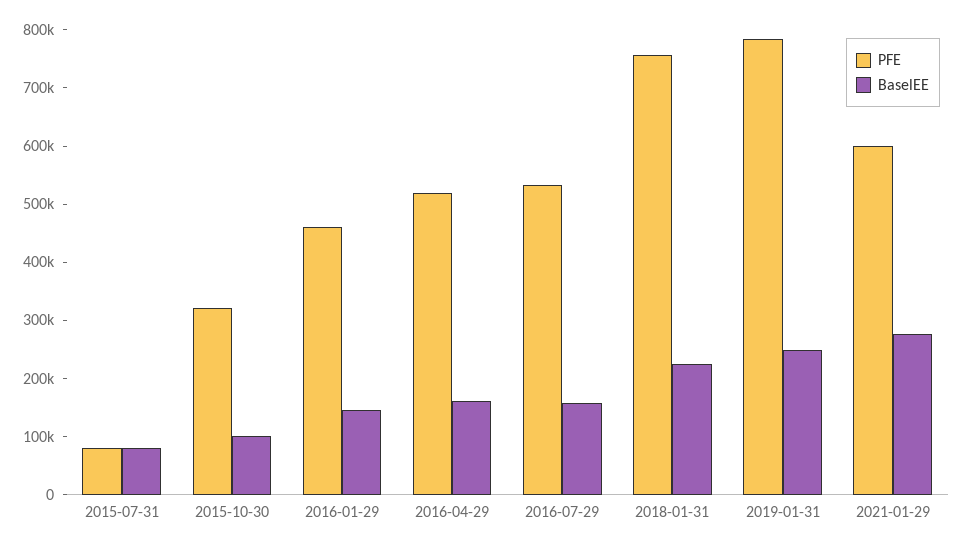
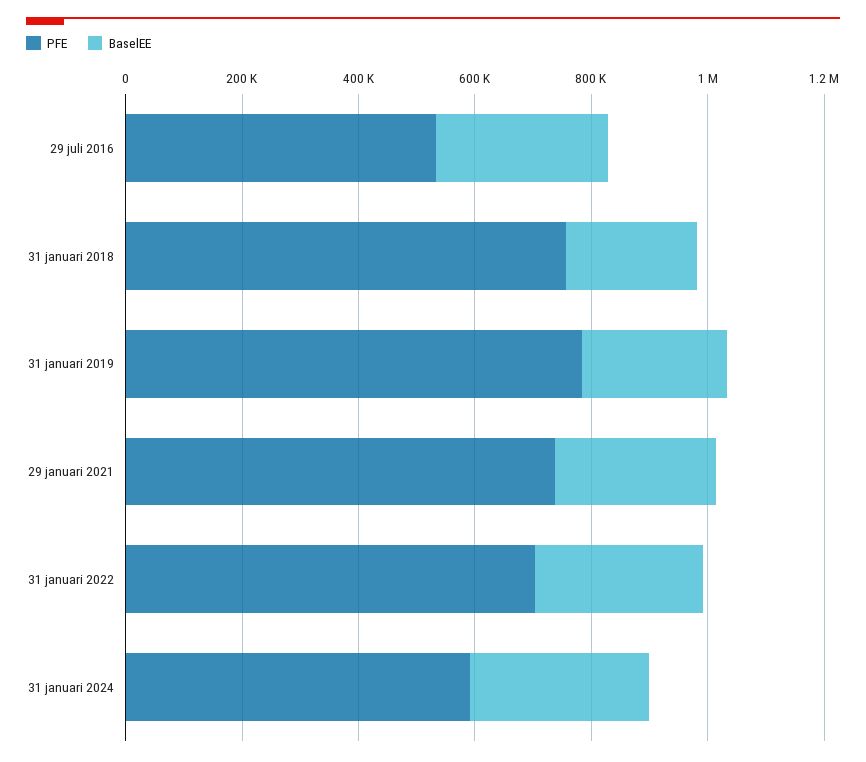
PFE, 2015-07-31: 80000 -> none
BaselEE, 2015-07-31: 80000 -> none
PFE, 2015-10-30: 320000 -> none
BaselEE, 2015-10-30: 100000 -> none
PFE, 2016-01-29: 460000 -> none
BaselEE, 2016-01-29: 140000 -> none
PFE, 2016-04-29: 520000 -> none
BaselEE, 2016-04-29: 160000 -> none
BaselEE, 2016-07-29: 160000 -> 300000
PFE, 2021-01-29: 600000 -> 750000
PFE, 31 januari 2022: none -> 700000
BaselEE, 31 januari 2022: none -> 300000
PFE, 31 januari 2024: none -> 600000
BaselEE, 31 januari 2024: none -> 300000

